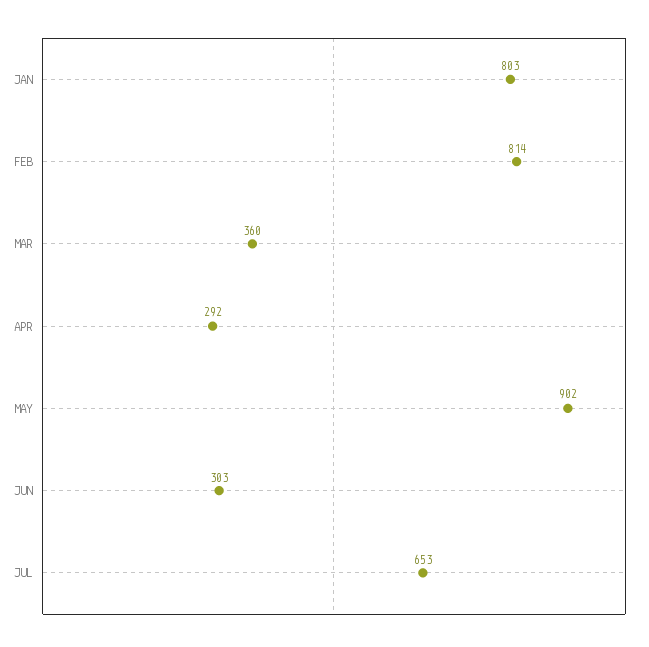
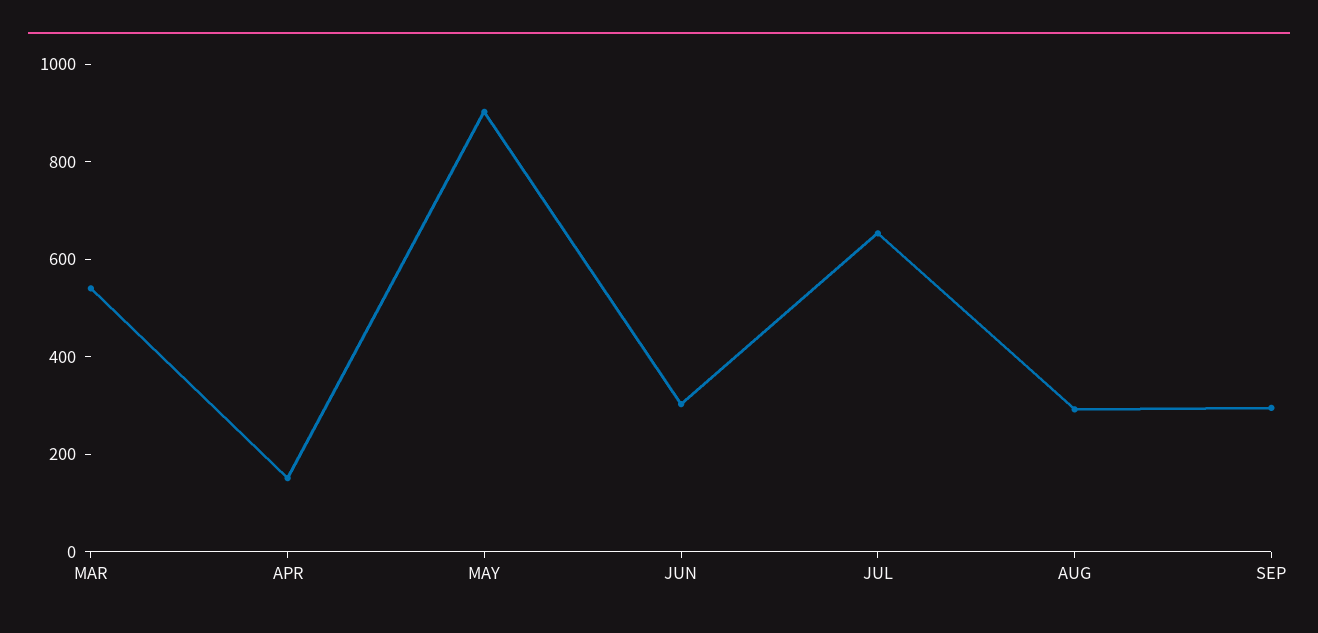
JAN: 803 -> none
FEB: 814 -> none
MAR: 360 -> 550
APR: 292 -> 150
AUG: none -> 300
SEP: none -> 300

